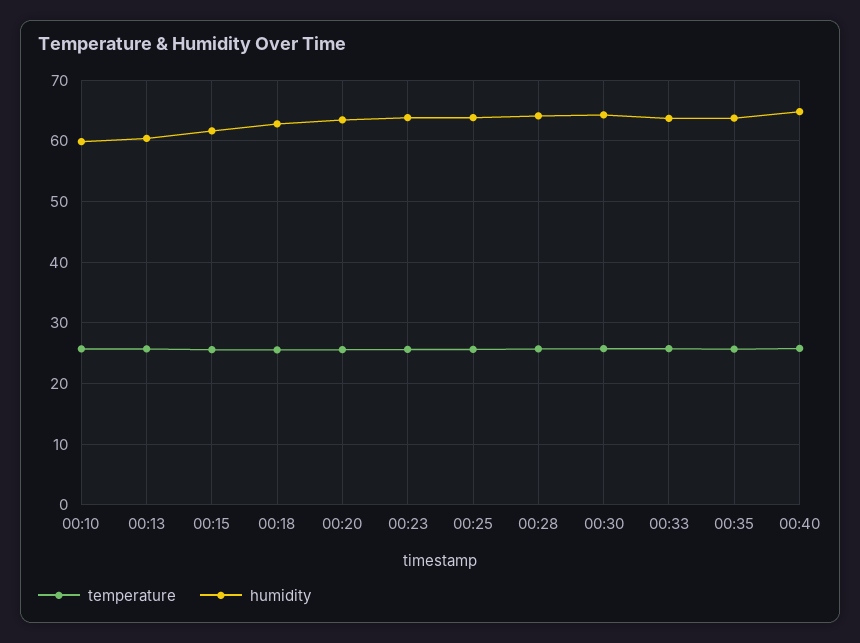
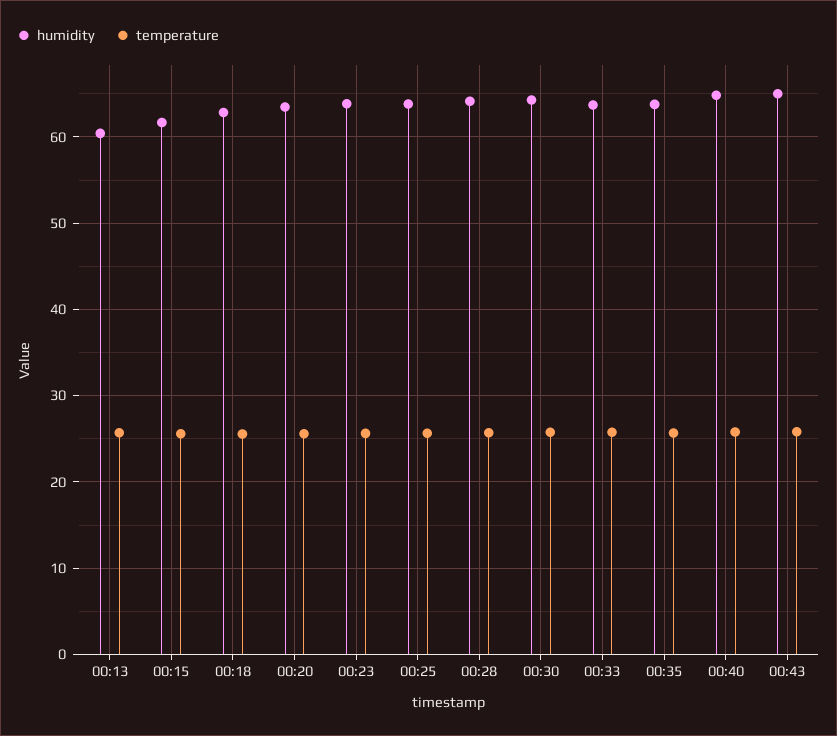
temperature, 00:10: 26 -> none
humidity, 00:10: 60 -> none
humidity, 00:43: none -> 65
temperature, 00:43: none -> 26

